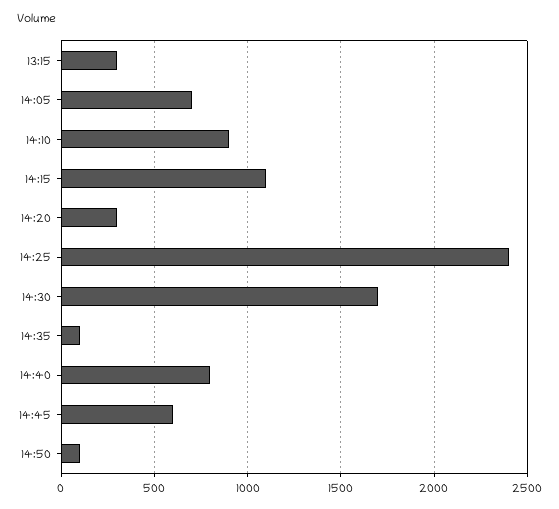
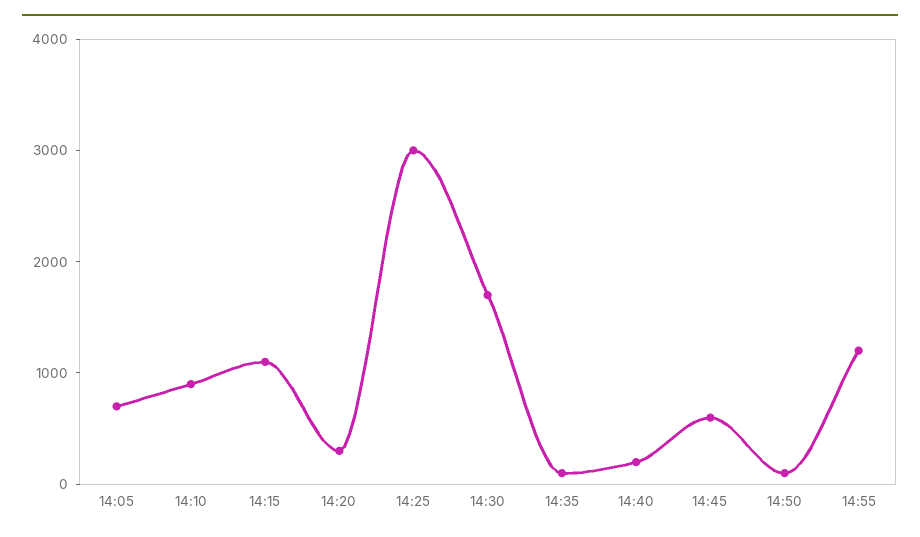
13:15: 300 -> none
14:25: 2400 -> 3000
14:40: 800 -> 200
14:55: none -> 1200

